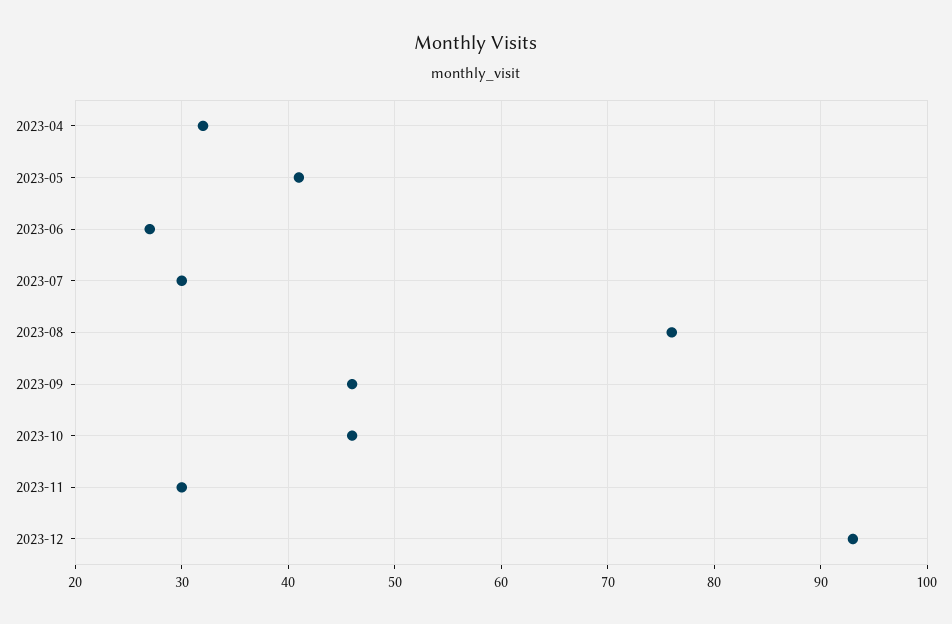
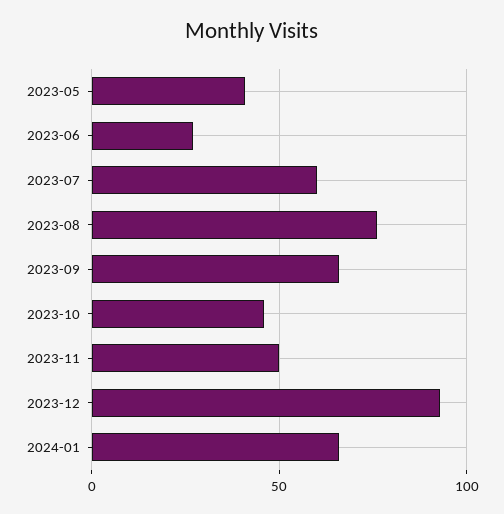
2023-04: 32 -> none
2023-07: 30 -> 60
2023-09: 46 -> 65
2023-11: 30 -> 50
2024-01: none -> 65

